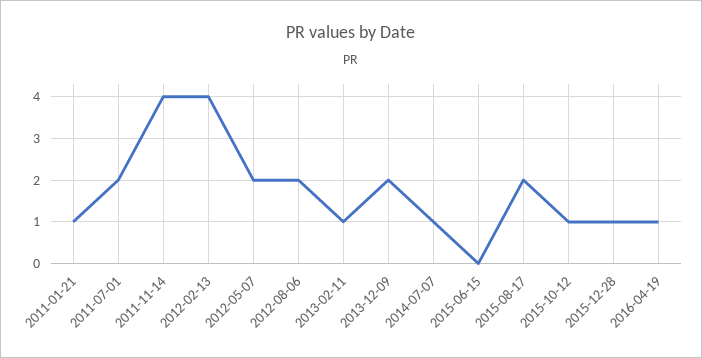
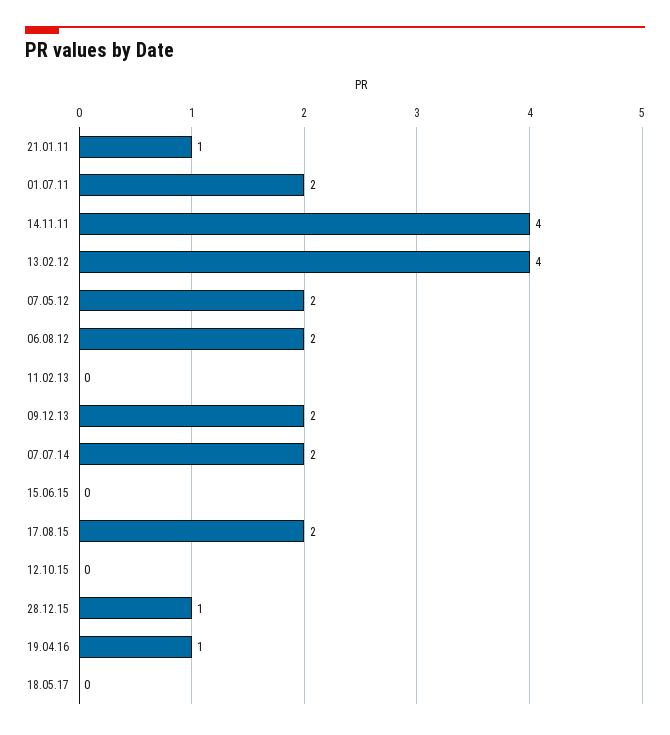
2013-02-11: 1 -> 0
2014-07-07: 1 -> 2
2015-10-12: 1 -> 0
18.05.17: none -> 0

